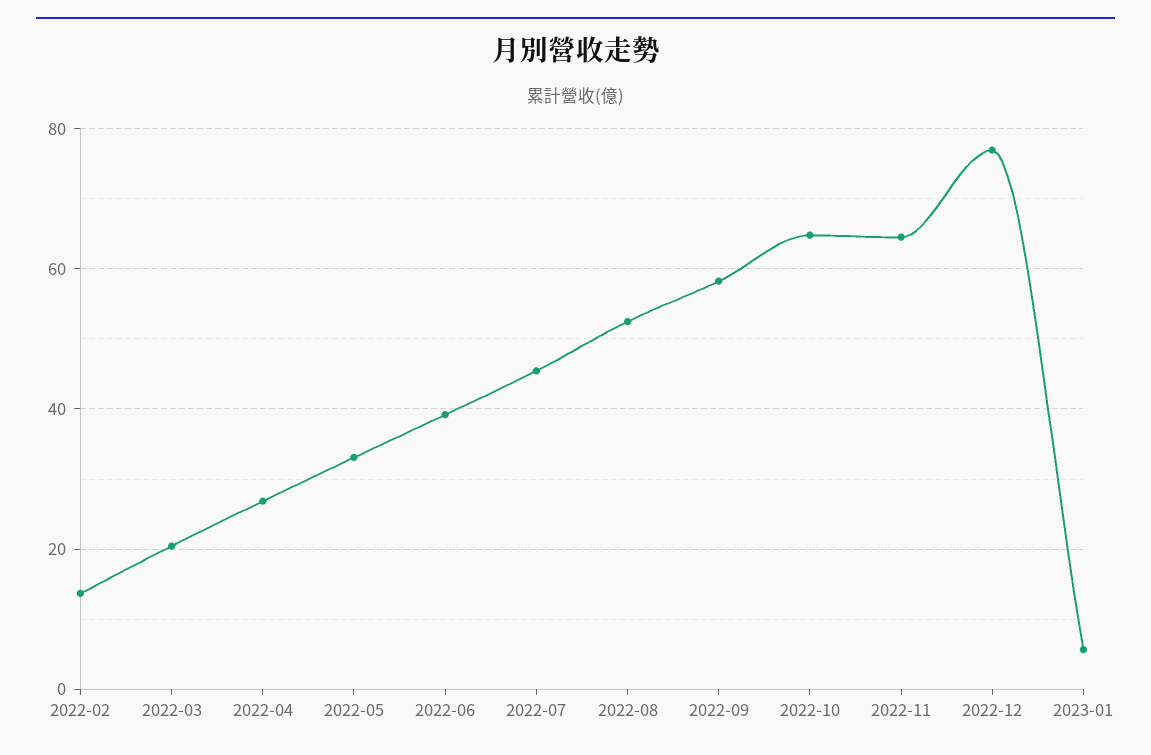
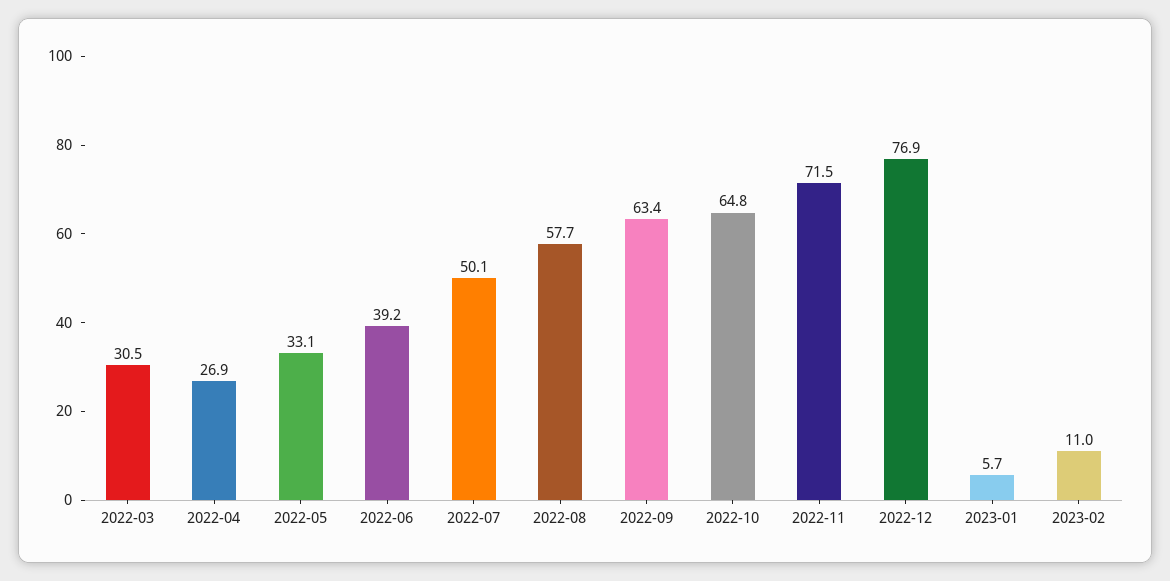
2022-02: 14 -> none
2022-03: 20 -> 30.5
2022-07: 46 -> 50.1
2022-08: 52 -> 57.7
2022-09: 58 -> 63.4
2022-11: 64 -> 71.5
2023-02: none -> 11

